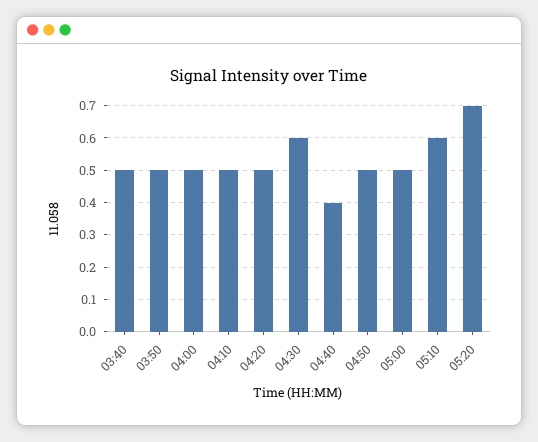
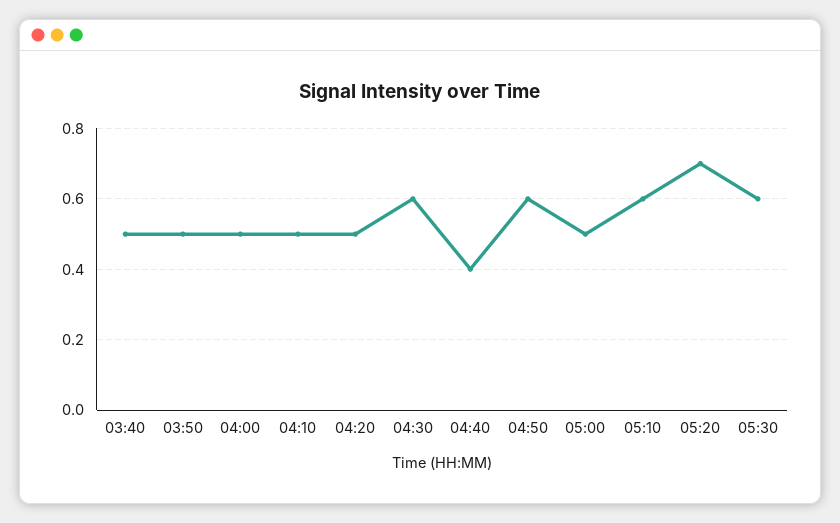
04:50: 0.5 -> 0.6
05:30: none -> 0.6

